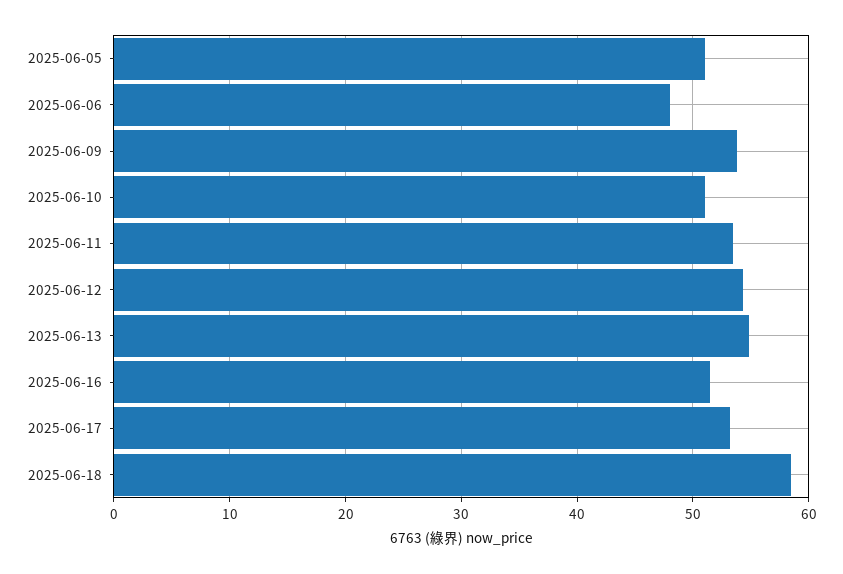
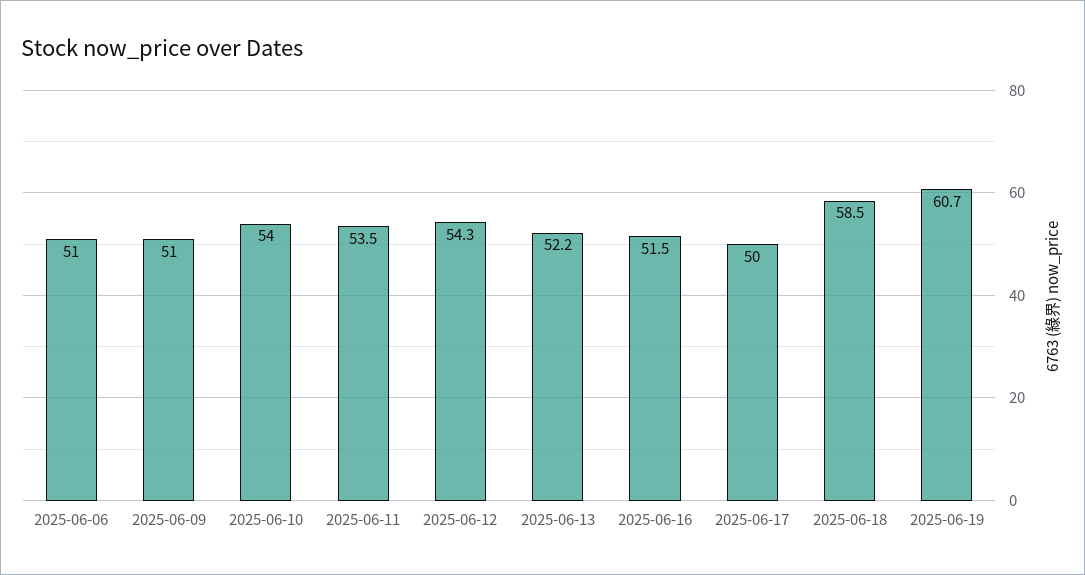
2025-06-05: 51 -> none
2025-06-06: 48 -> 51
2025-06-09: 54 -> 51
2025-06-10: 51 -> 54
2025-06-13: 55 -> 52.2
2025-06-17: 53 -> 50
2025-06-19: none -> 60.7

